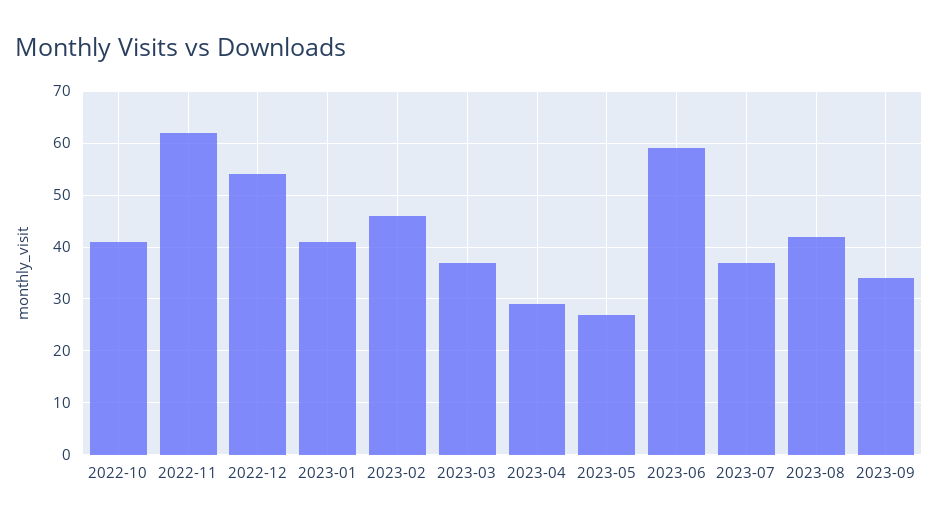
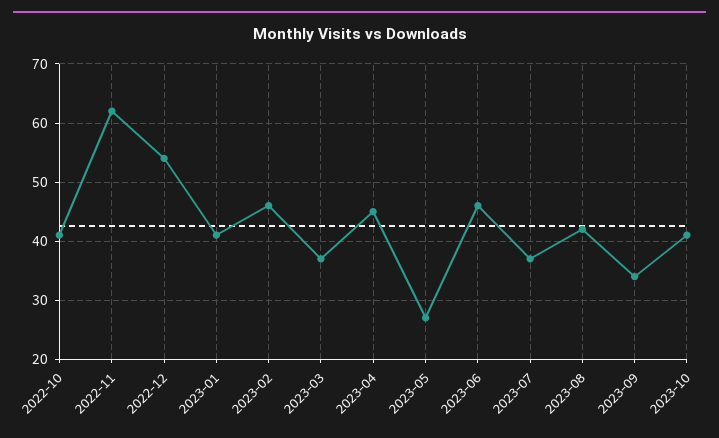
2023-04: 30 -> 45
2023-06: 60 -> 45
2023-10: none -> 40

